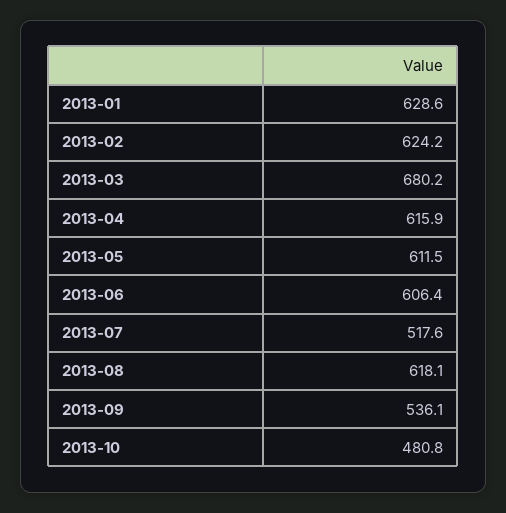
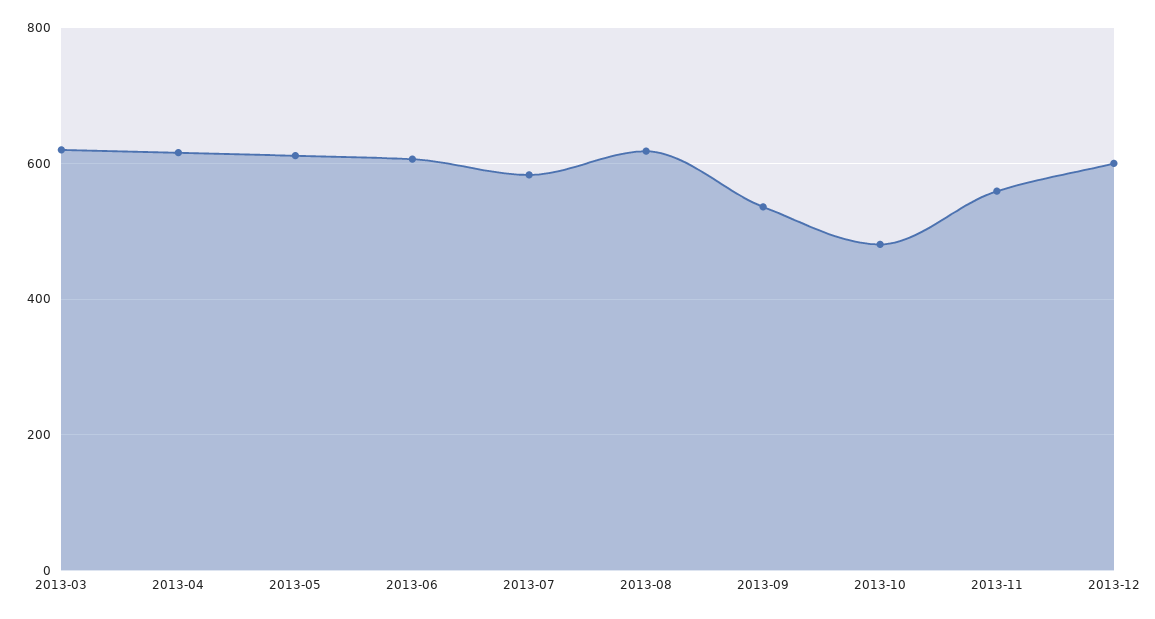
2013-01: 628.6 -> none
2013-02: 624.2 -> none
2013-03: 680.2 -> 620
2013-07: 517.6 -> 580
2013-11: none -> 560
2013-12: none -> 600

